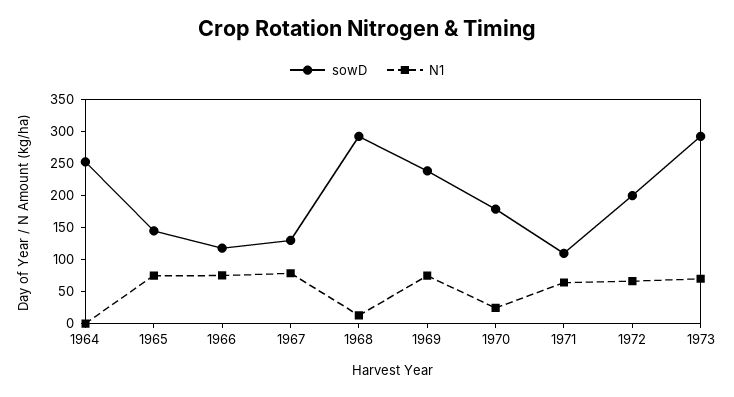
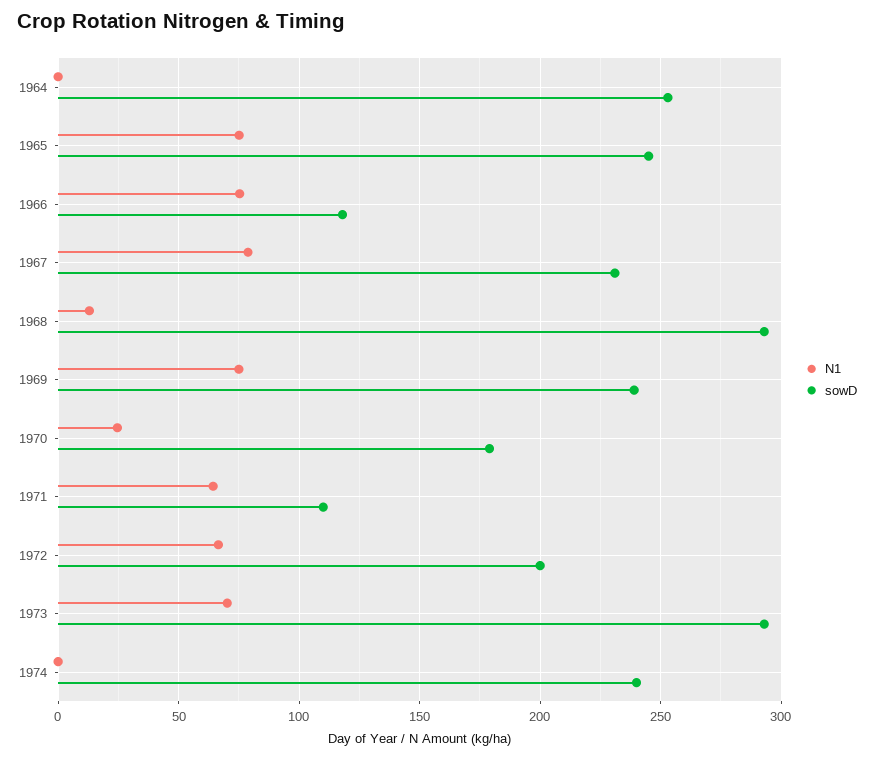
sowD, 1965: 150 -> 245
sowD, 1967: 125 -> 230
N1, 1974: none -> 0
sowD, 1974: none -> 240

